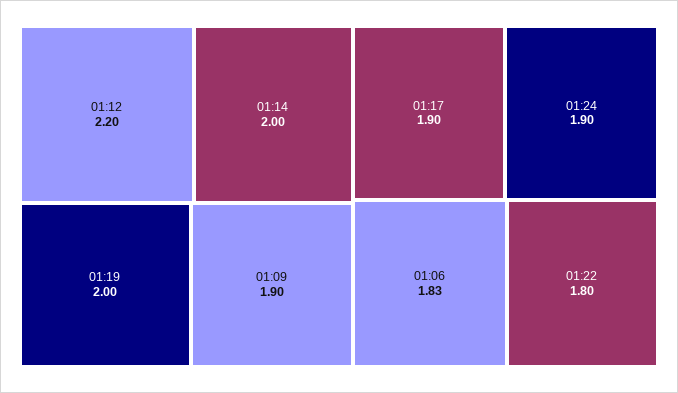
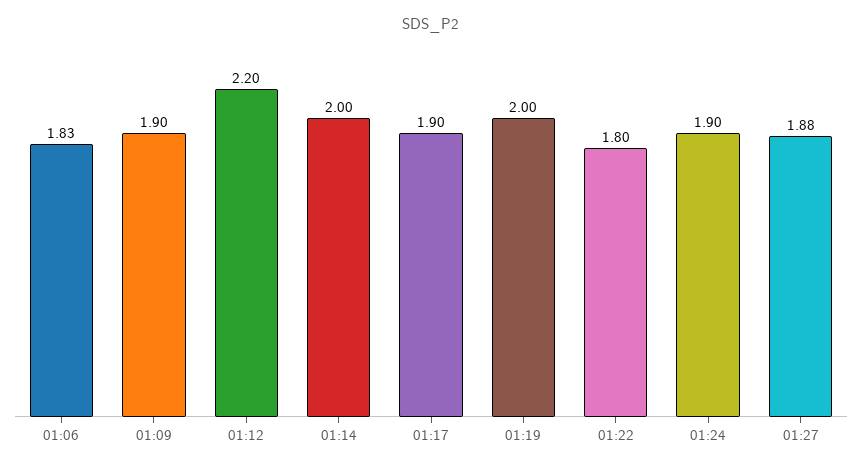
01:27: none -> 1.88

